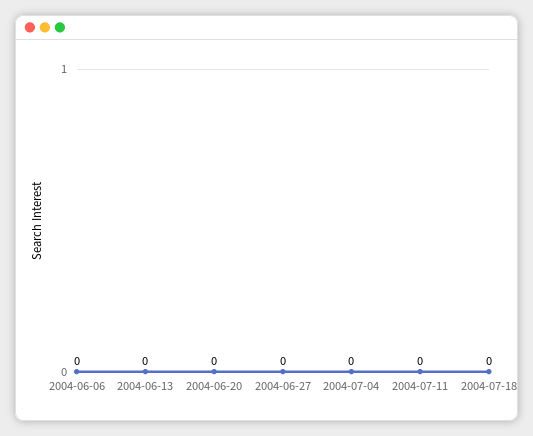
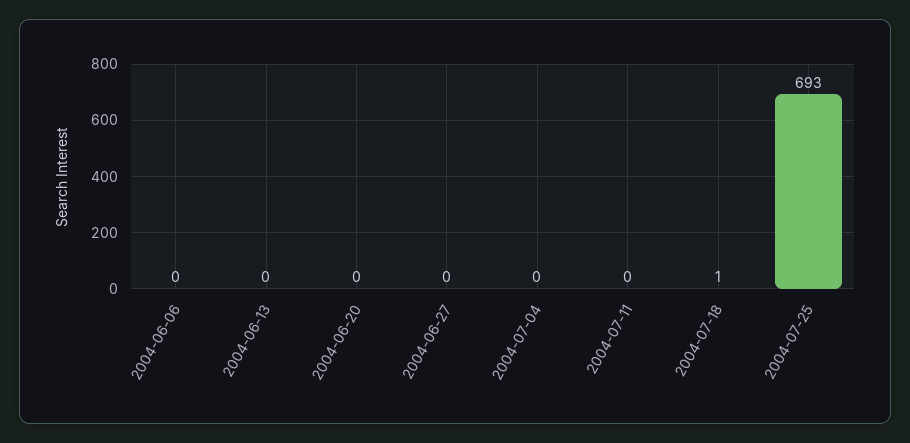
2004-07-18: 0 -> 1
2004-07-25: none -> 693

